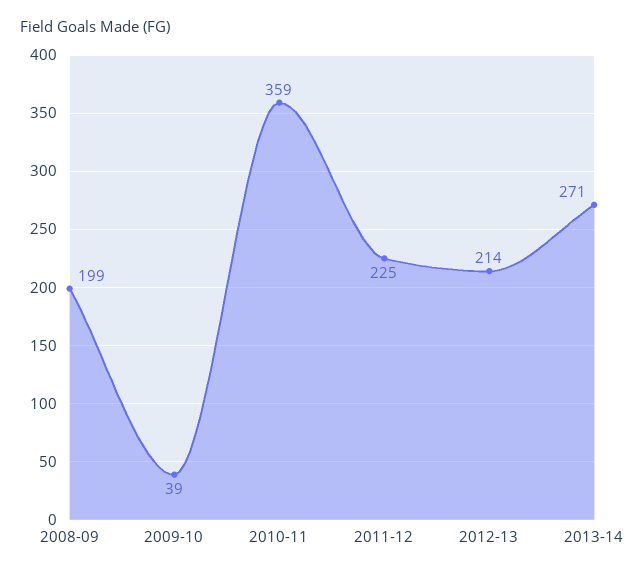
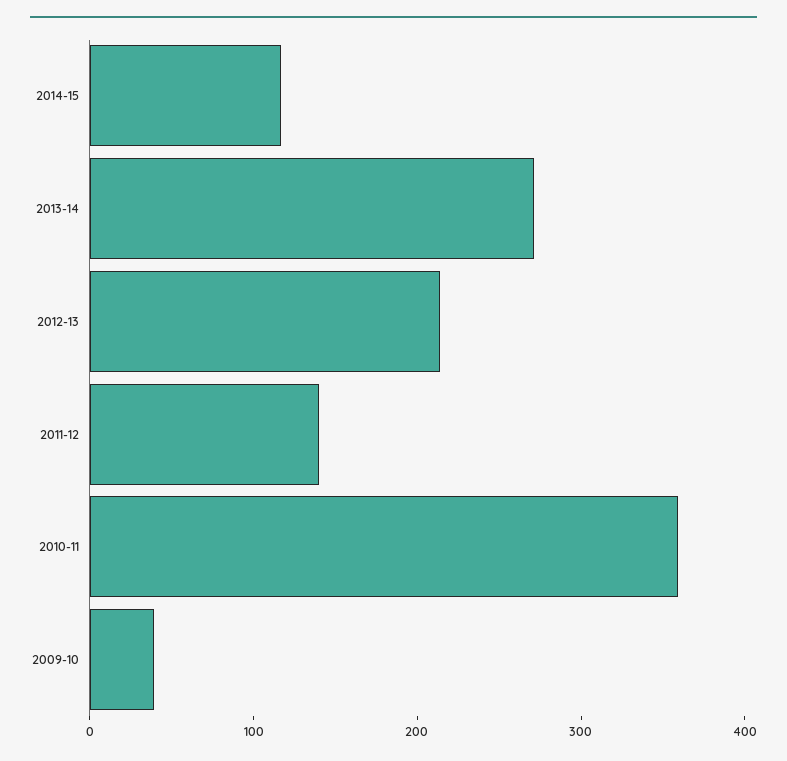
2008-09: 199 -> none
2011-12: 225 -> 140
2014-15: none -> 120

